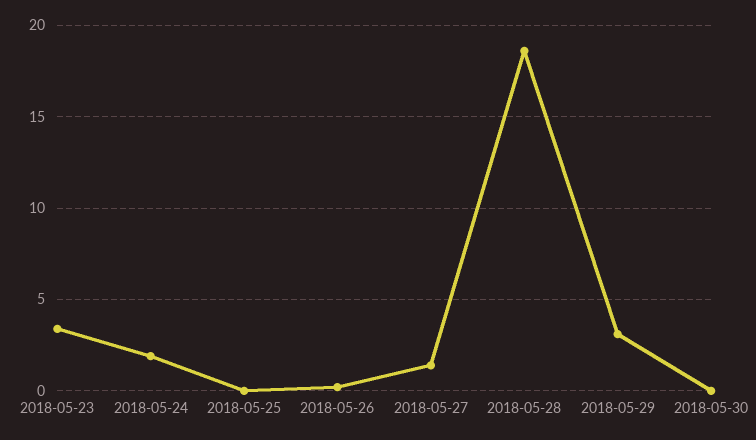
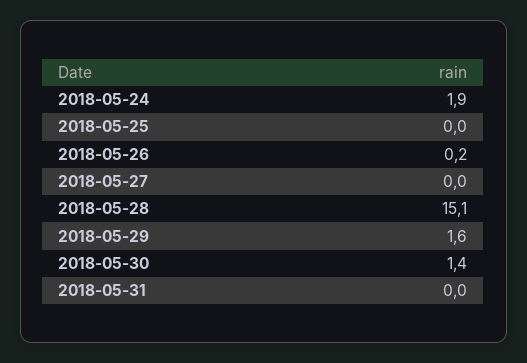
2018-05-23: 3.5 -> none
2018-05-27: 1.5 -> 0
2018-05-28: 18.5 -> 15.1
2018-05-29: 3 -> 1.6
2018-05-30: 0 -> 1.4
2018-05-31: none -> 0

